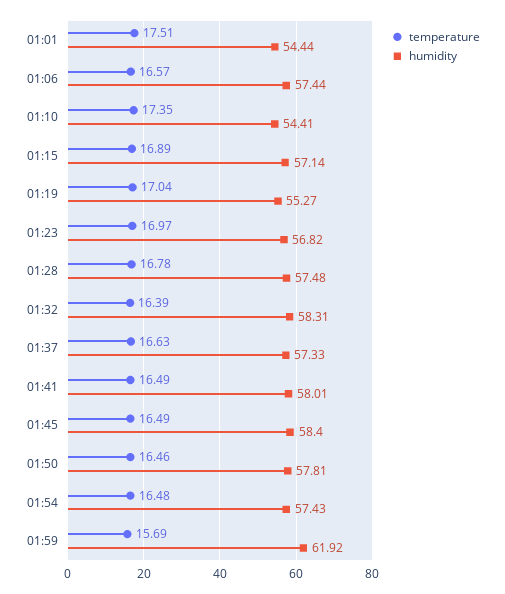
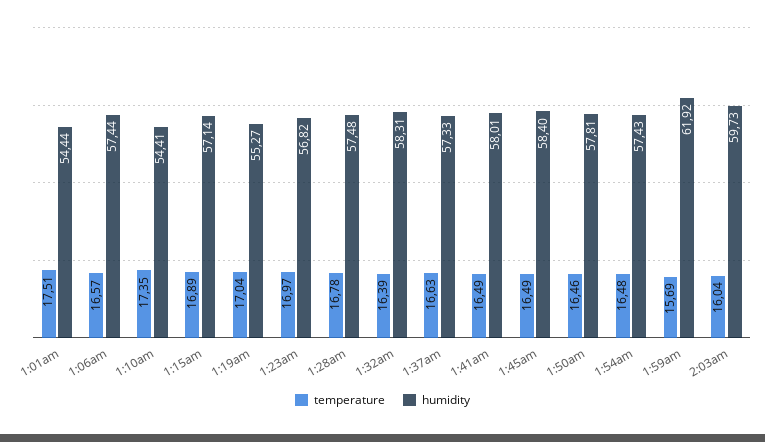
temperature, 2:03am: none -> 16.04
humidity, 2:03am: none -> 59.73

